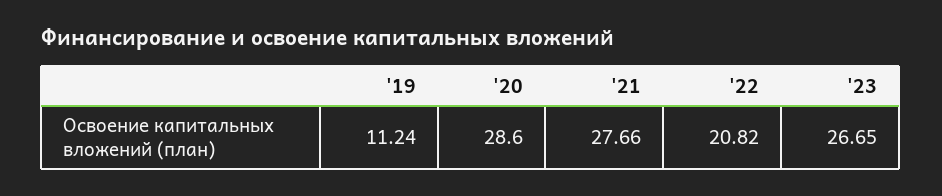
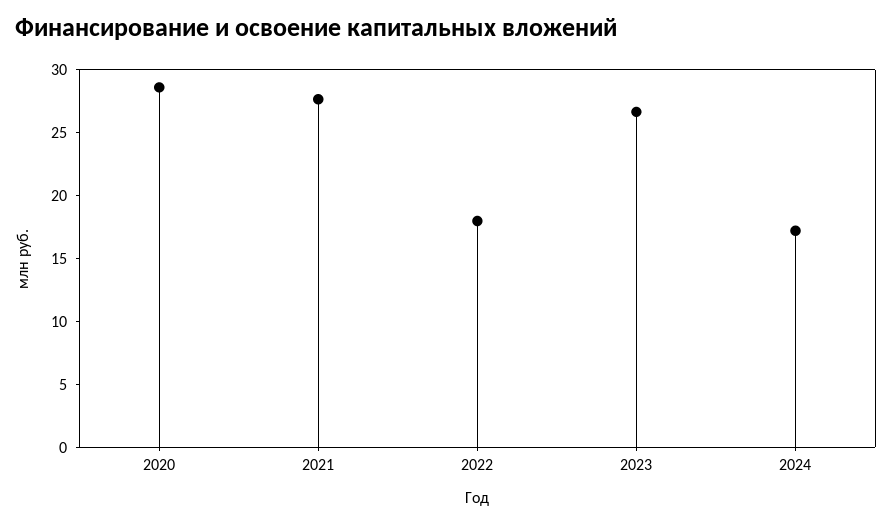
'19: 11.24 -> none
'22: 20.82 -> 18
2024: none -> 17

